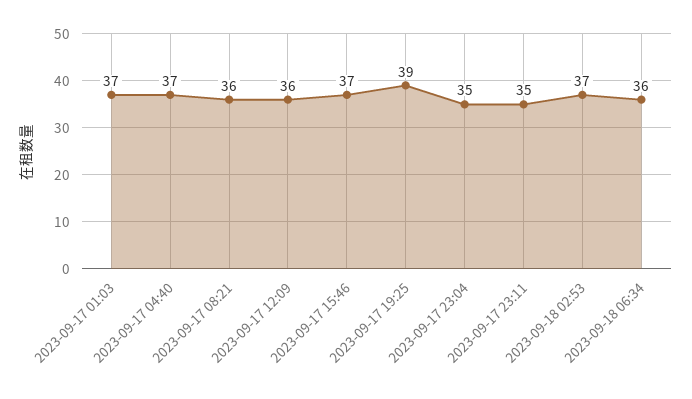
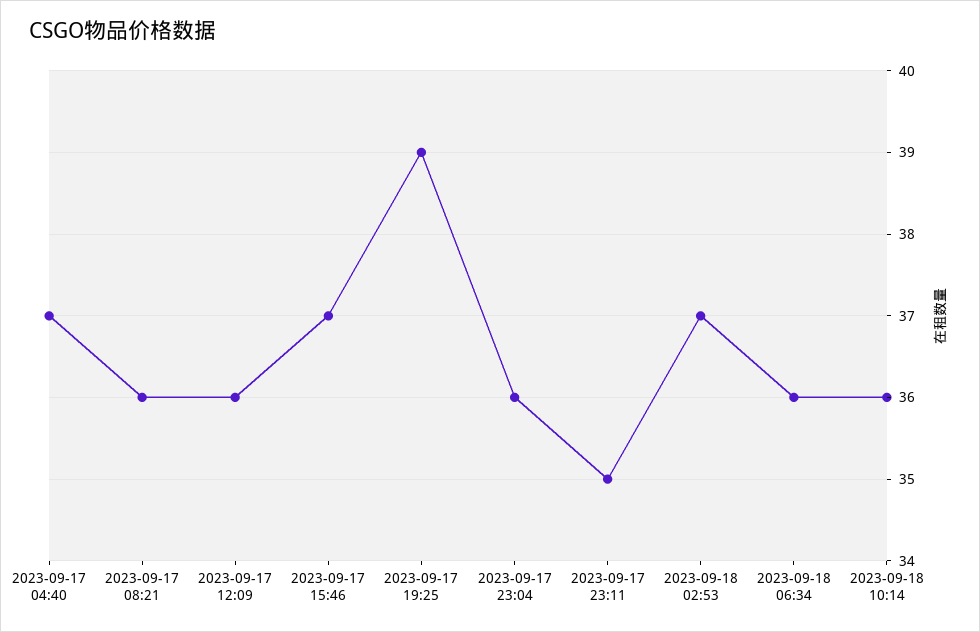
2023-09-17 01:03: 37 -> none
2023-09-17 23:04: 35 -> 36
2023-09-18 10:14: none -> 36

